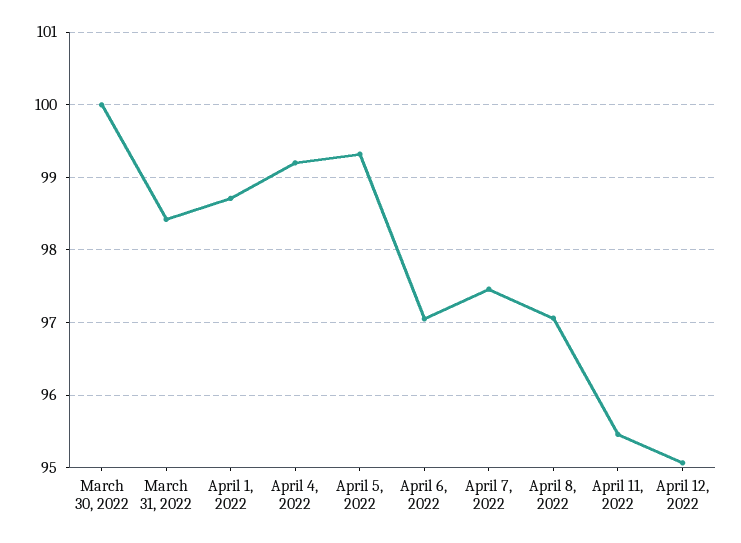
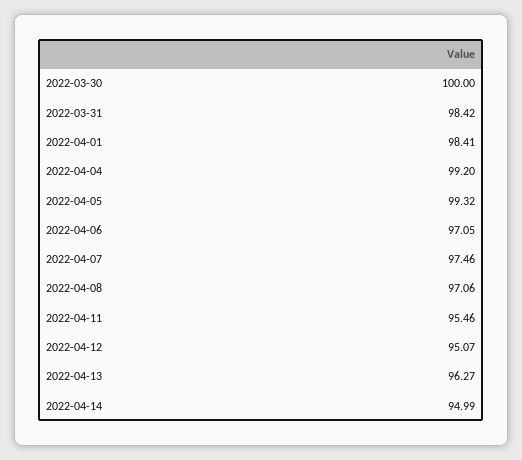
April 1, 2022: 98.7 -> 98.41
2022-04-13: none -> 96.27
2022-04-14: none -> 94.99

